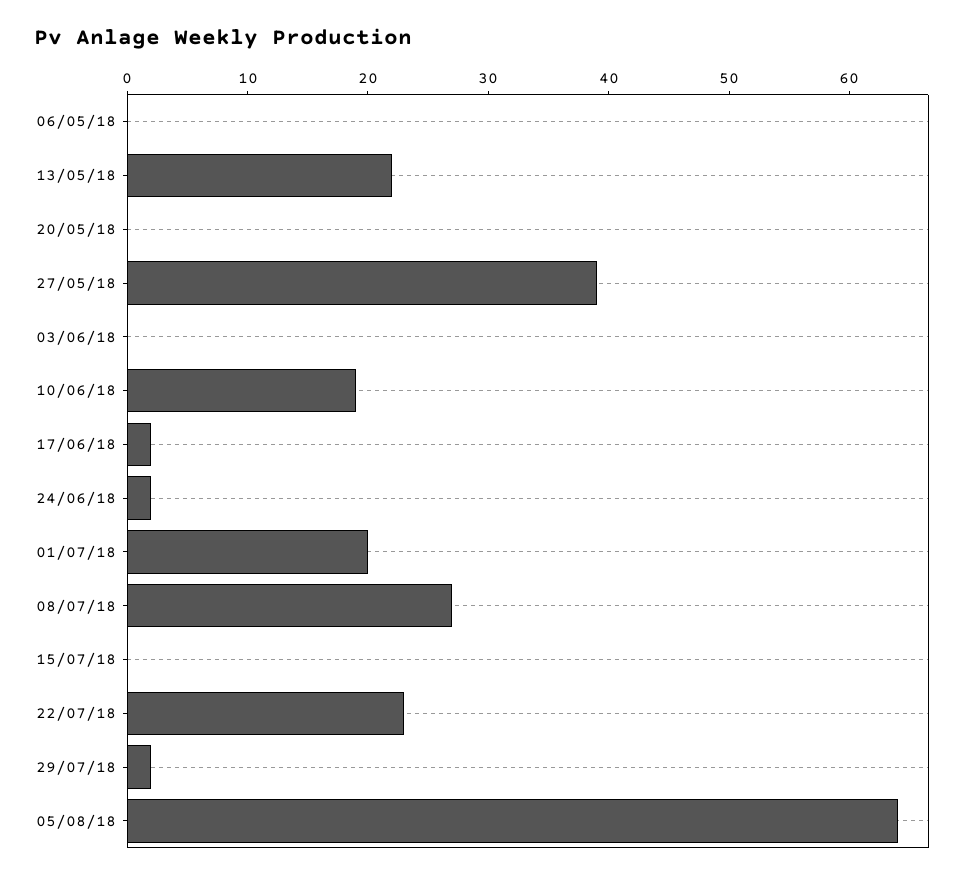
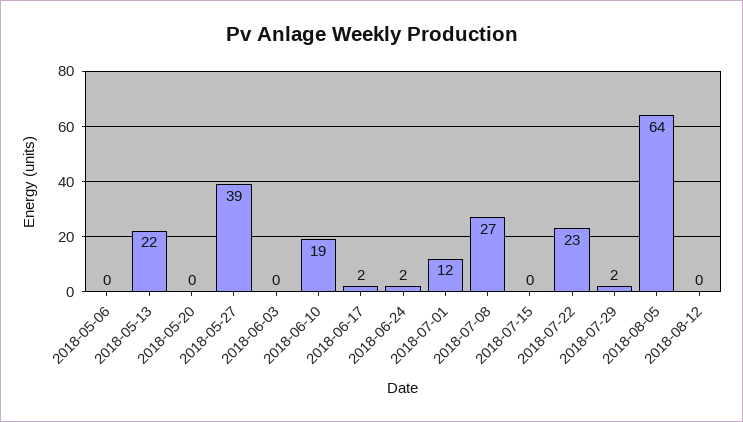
01/07/18: 20 -> 12
2018-08-12: none -> 0

